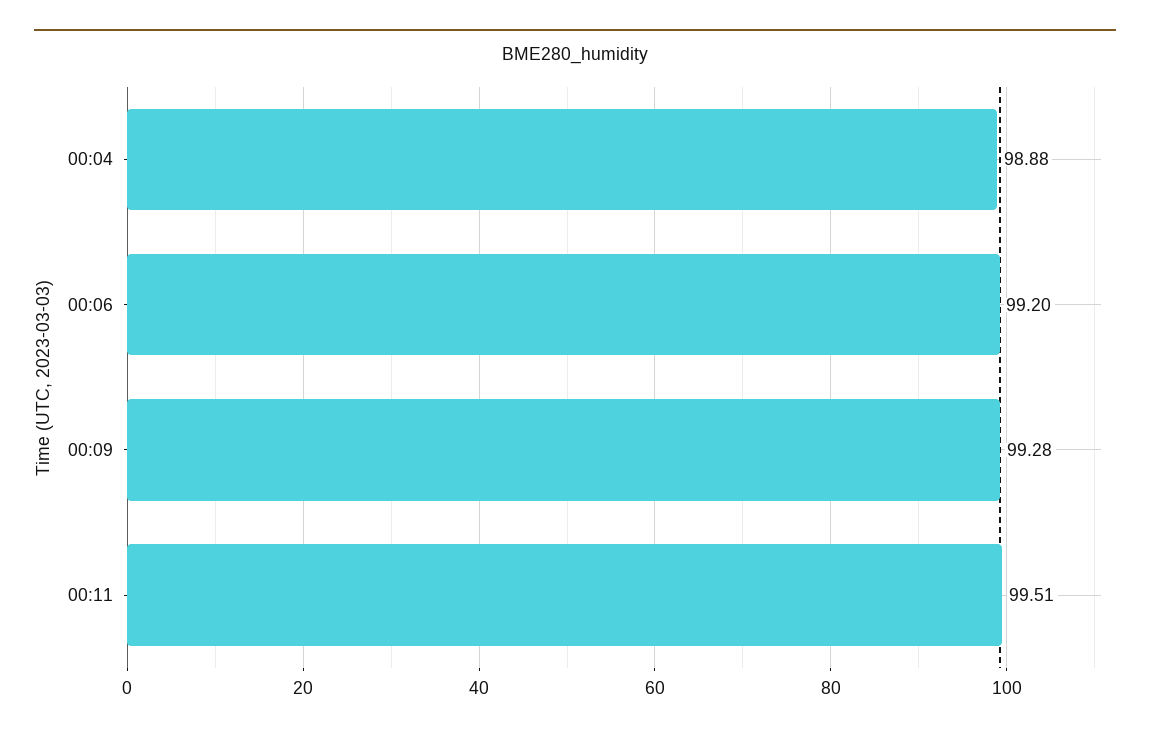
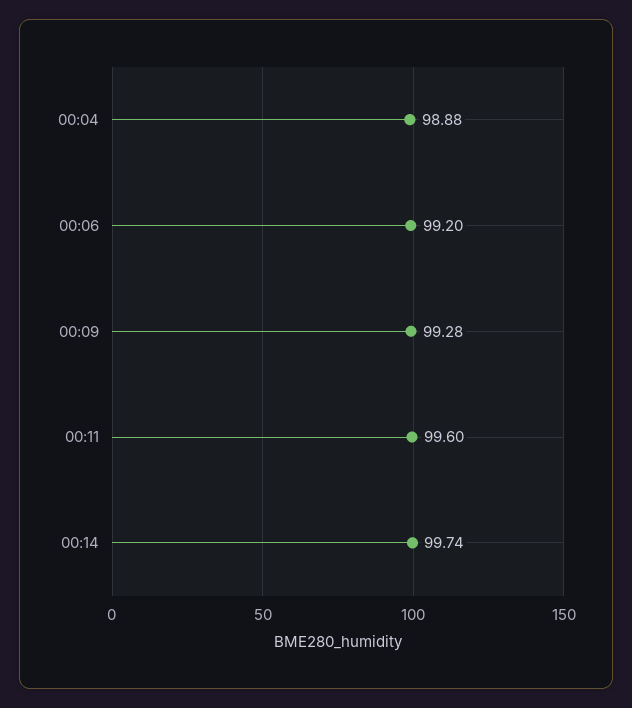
00:11: 99.51 -> 99.6
00:14: none -> 99.74

